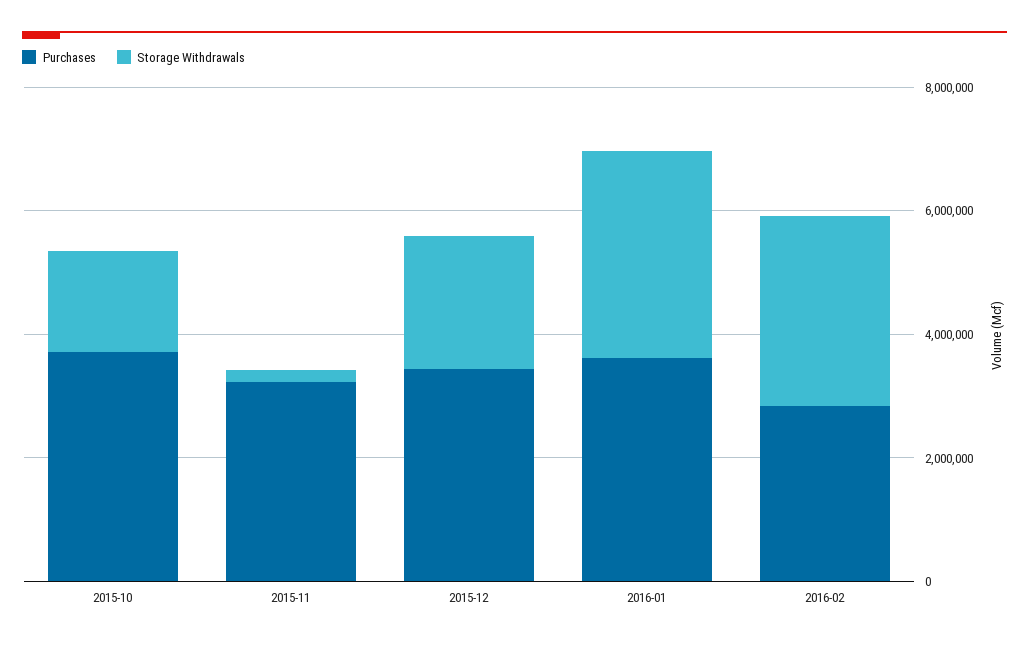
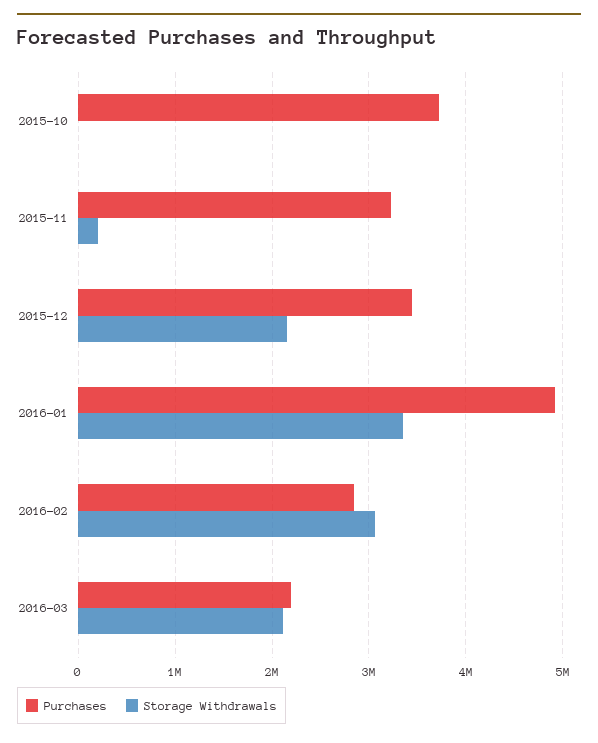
Storage Withdrawals, 2015-10: 1500000 -> 0
Purchases, 2016-01: 3500000 -> 4900000
Purchases, 2016-03: none -> 2200000
Storage Withdrawals, 2016-03: none -> 2100000

